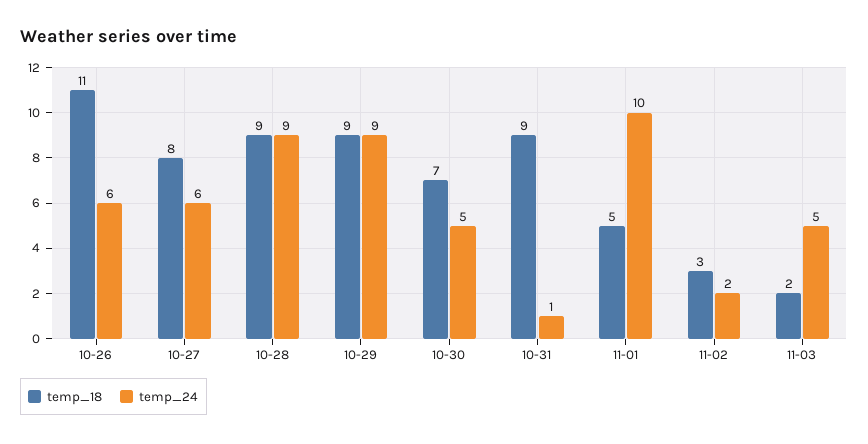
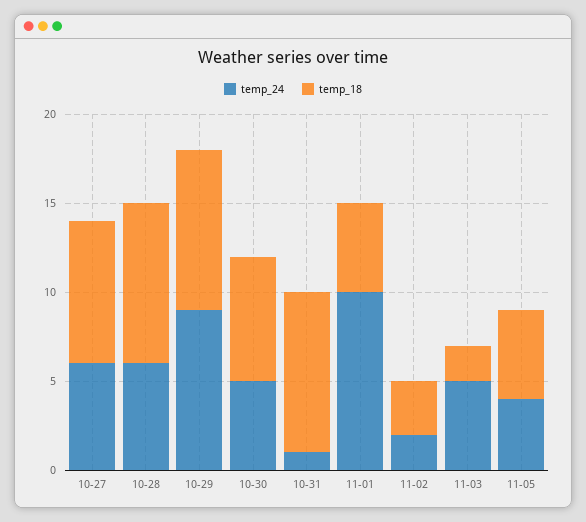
temp_18, 10-26: 11 -> none
temp_24, 10-26: 6 -> none
temp_24, 10-28: 9 -> 6
temp_24, 11-05: none -> 4
temp_18, 11-05: none -> 5

